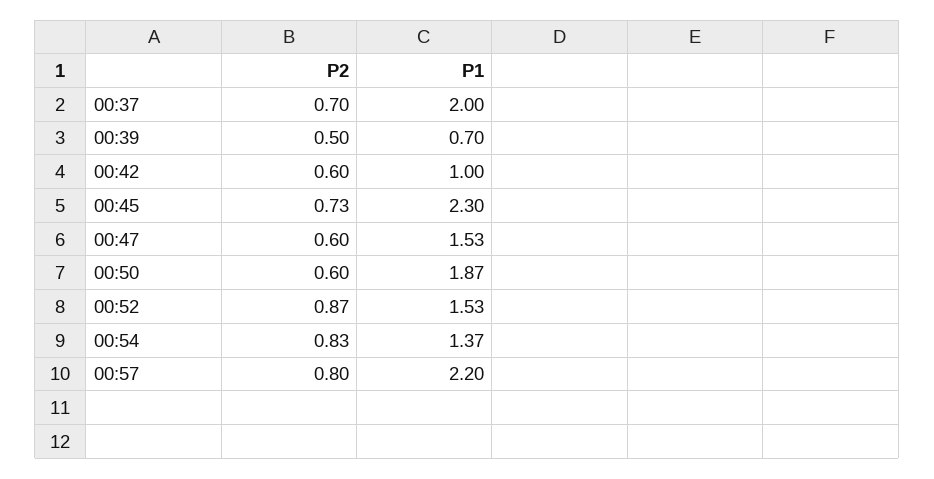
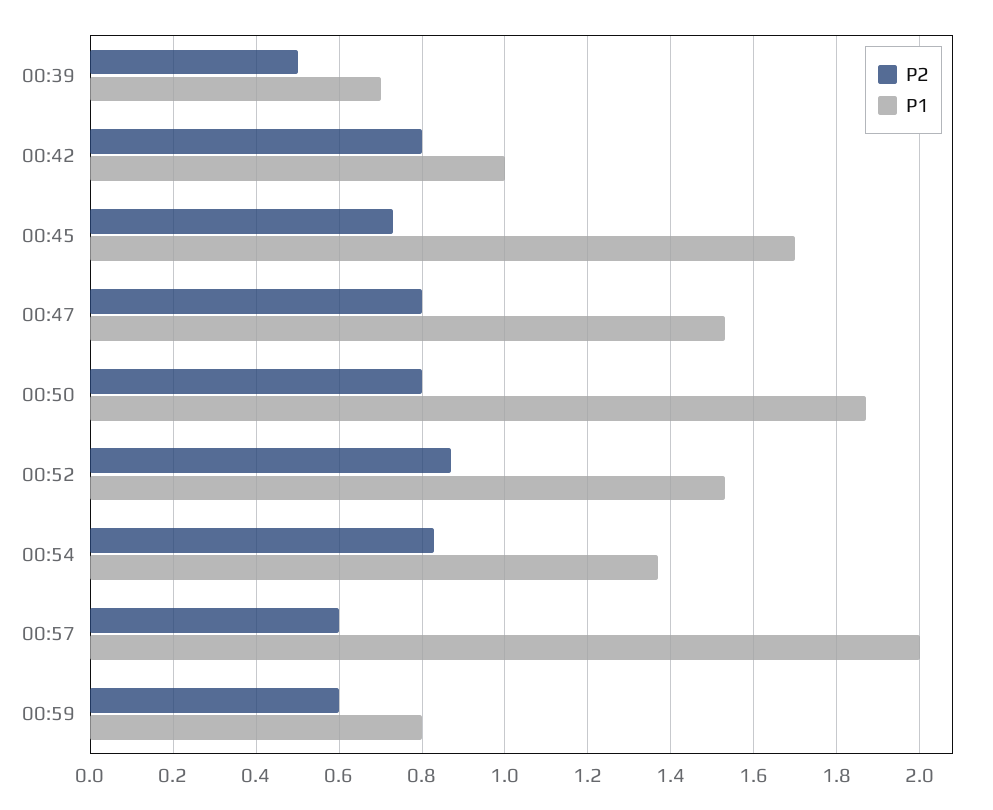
P2, 00:37: 0.7 -> none
P1, 00:37: 2 -> none
P2, 00:42: 0.6 -> 0.8
P1, 00:45: 2.3 -> 1.7
P2, 00:47: 0.6 -> 0.8
P2, 00:50: 0.6 -> 0.8
P2, 00:57: 0.8 -> 0.6
P1, 00:57: 2.2 -> 2
P2, 00:59: none -> 0.6
P1, 00:59: none -> 0.8

